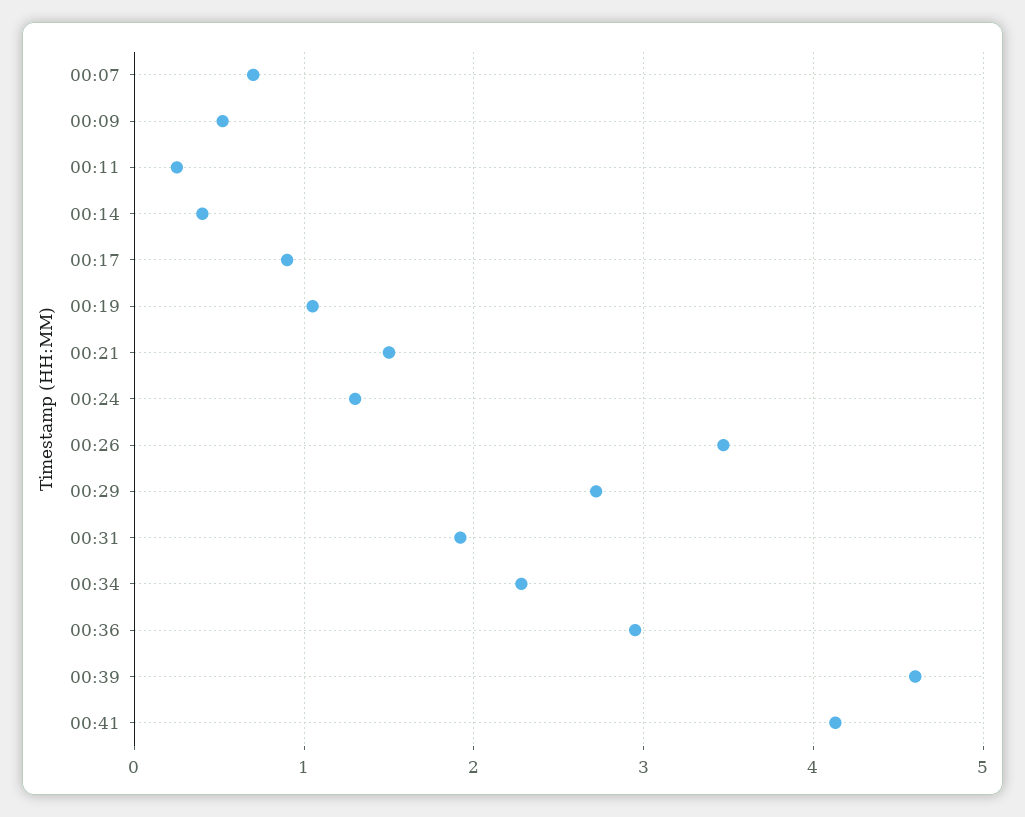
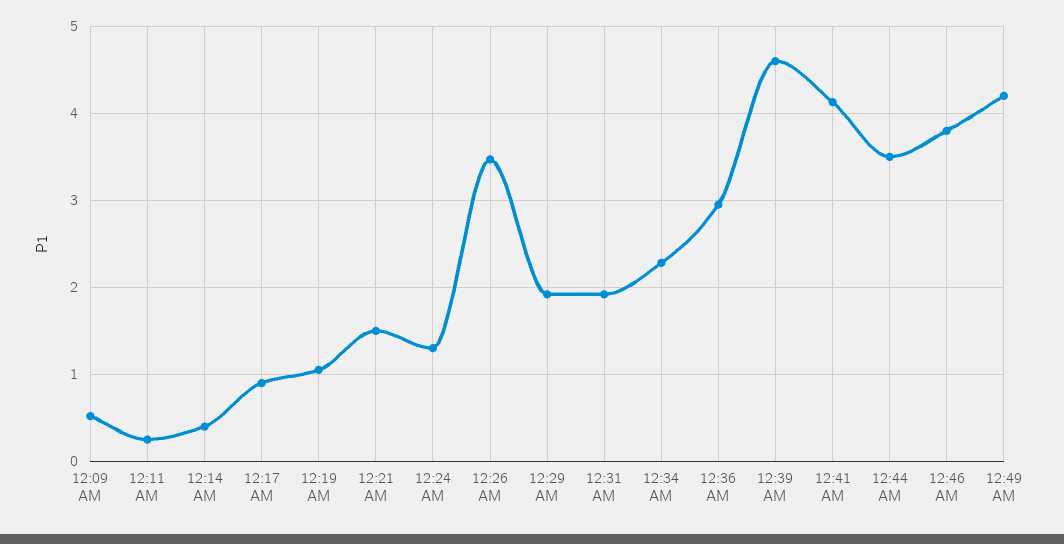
00:07: 0.7 -> none
00:29: 2.7 -> 1.9
12:44 AM: none -> 3.5
12:46 AM: none -> 3.8
12:49 AM: none -> 4.2

